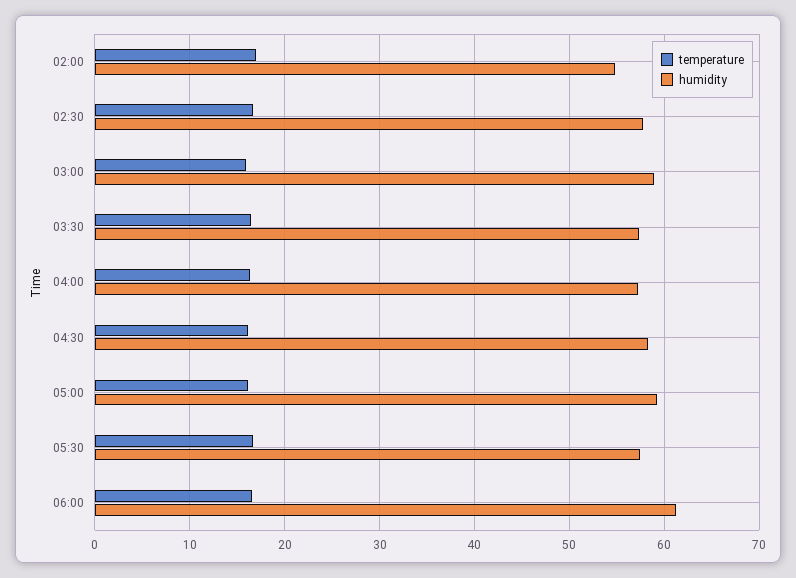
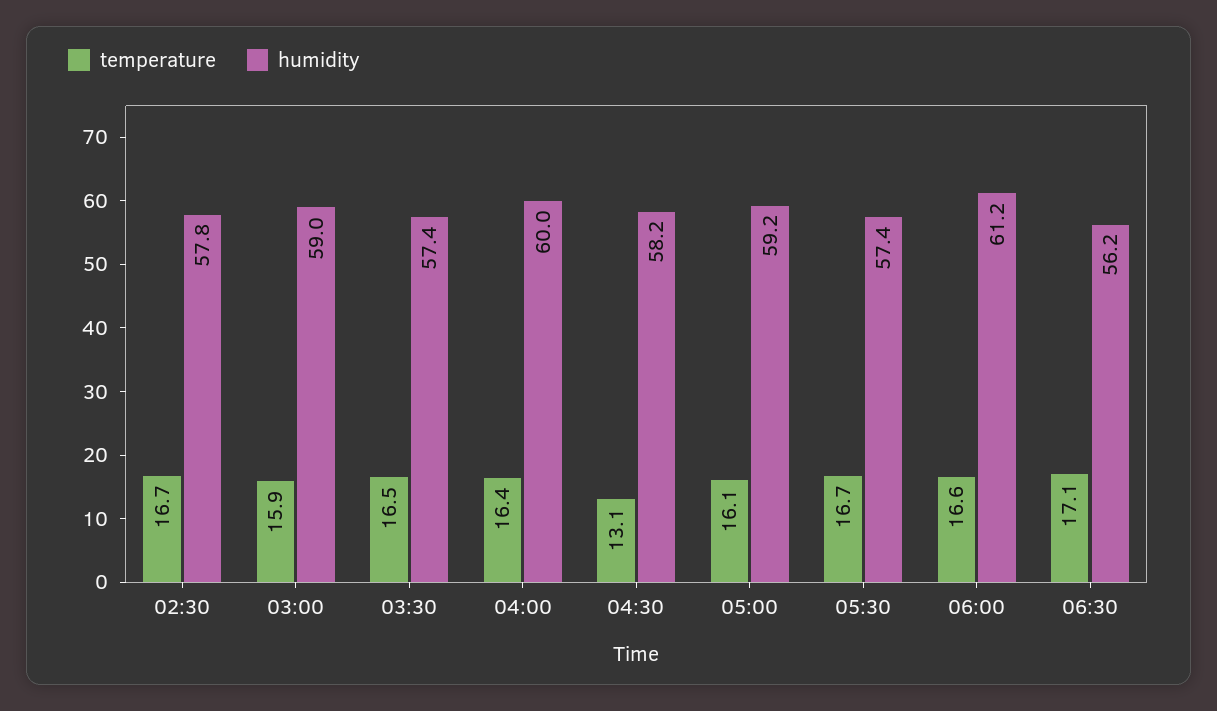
temperature, 02:00: 17 -> none
humidity, 02:00: 55 -> none
humidity, 04:00: 57 -> 60
temperature, 04:30: 16 -> 13.1
temperature, 06:30: none -> 17.1
humidity, 06:30: none -> 56.2

